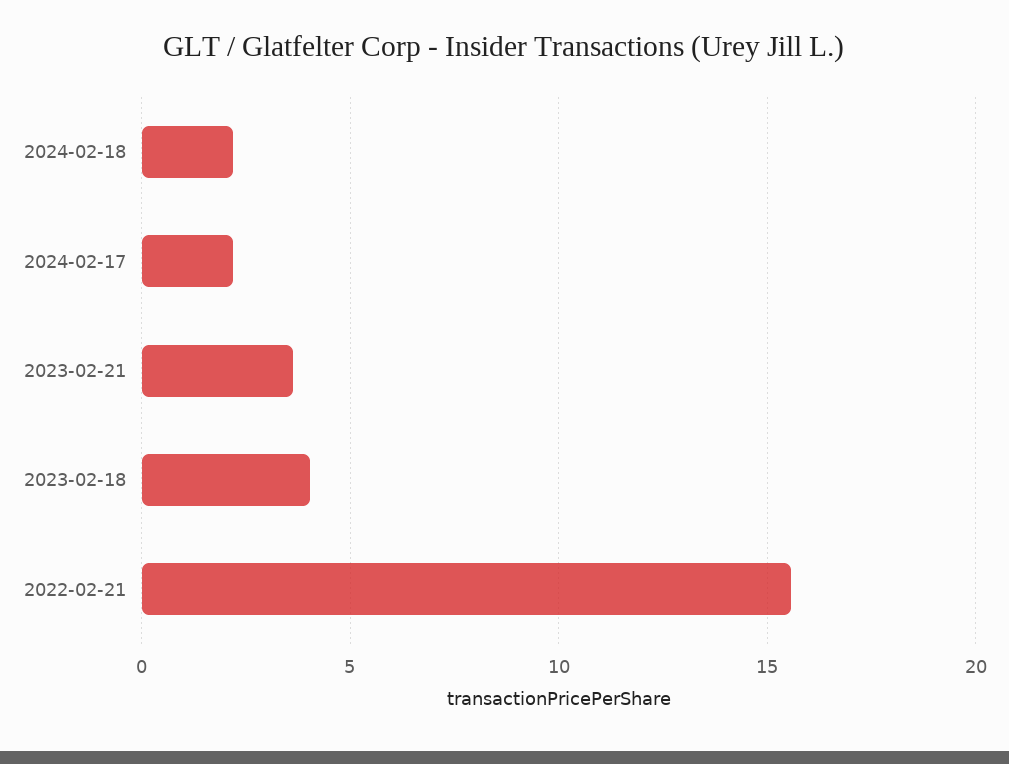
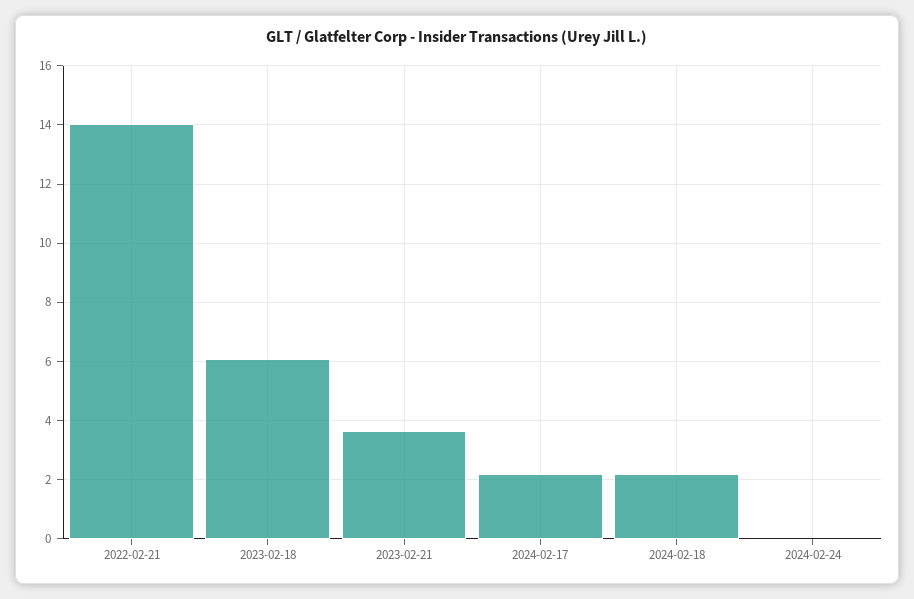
2023-02-18: 4 -> 6
2022-02-21: 15.5 -> 14
2024-02-24: none -> 0

